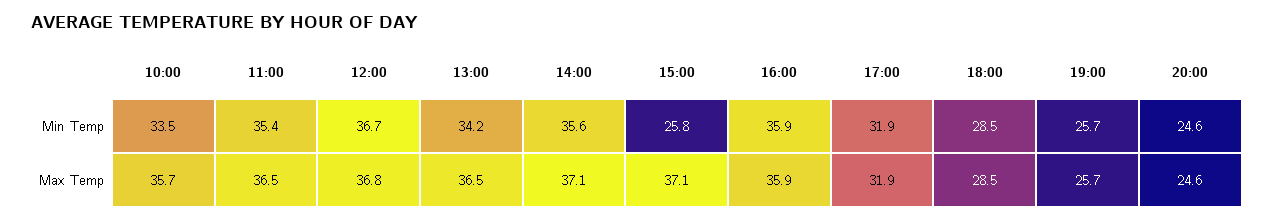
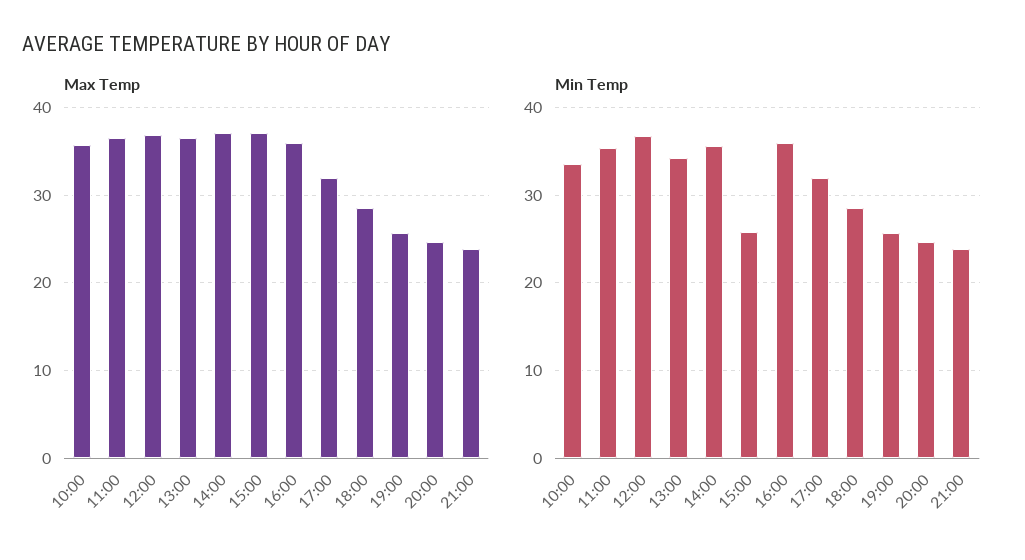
Max Temp, 21:00: none -> 24
Min Temp, 21:00: none -> 24

